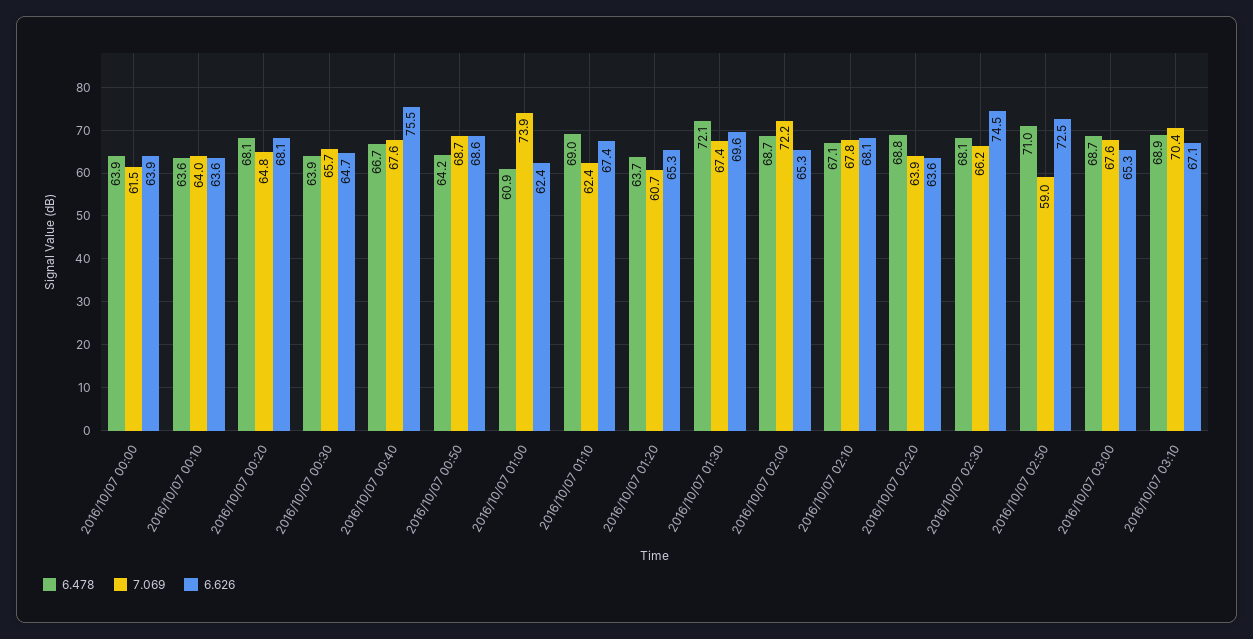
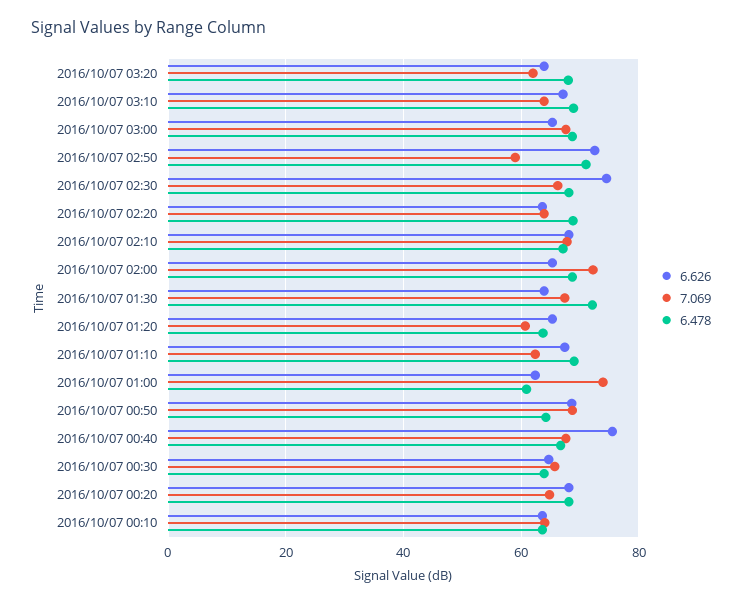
6.478, 2016/10/07 00:00: 63.9 -> none
7.069, 2016/10/07 00:00: 61.5 -> none
6.626, 2016/10/07 00:00: 63.9 -> none
6.626, 2016/10/07 01:30: 69.6 -> 64
7.069, 2016/10/07 03:10: 70.4 -> 64
6.626, 2016/10/07 03:20: none -> 64
7.069, 2016/10/07 03:20: none -> 62
6.478, 2016/10/07 03:20: none -> 68

